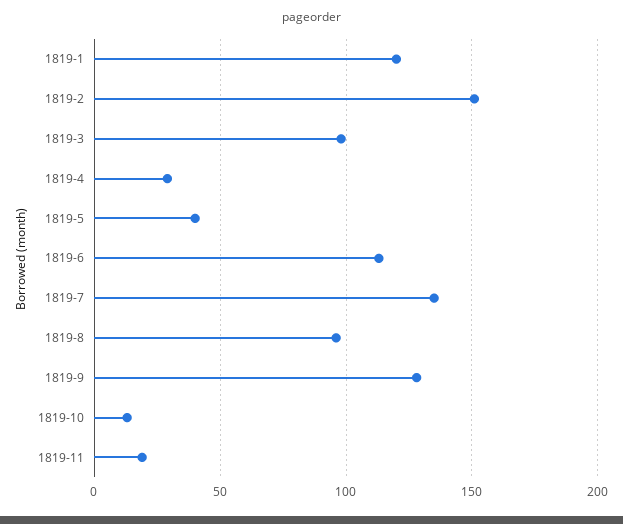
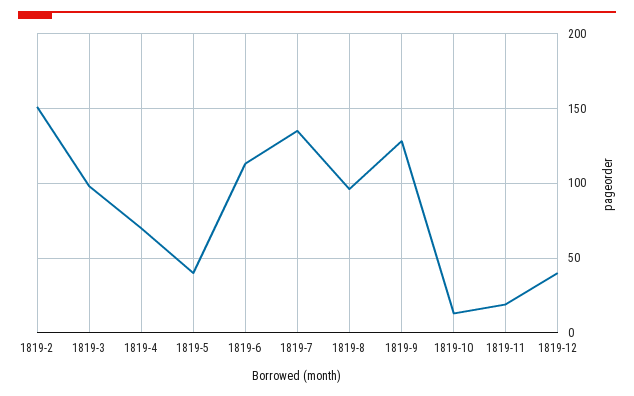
1819-1: 120 -> none
1819-4: 30 -> 70
1819-12: none -> 40

